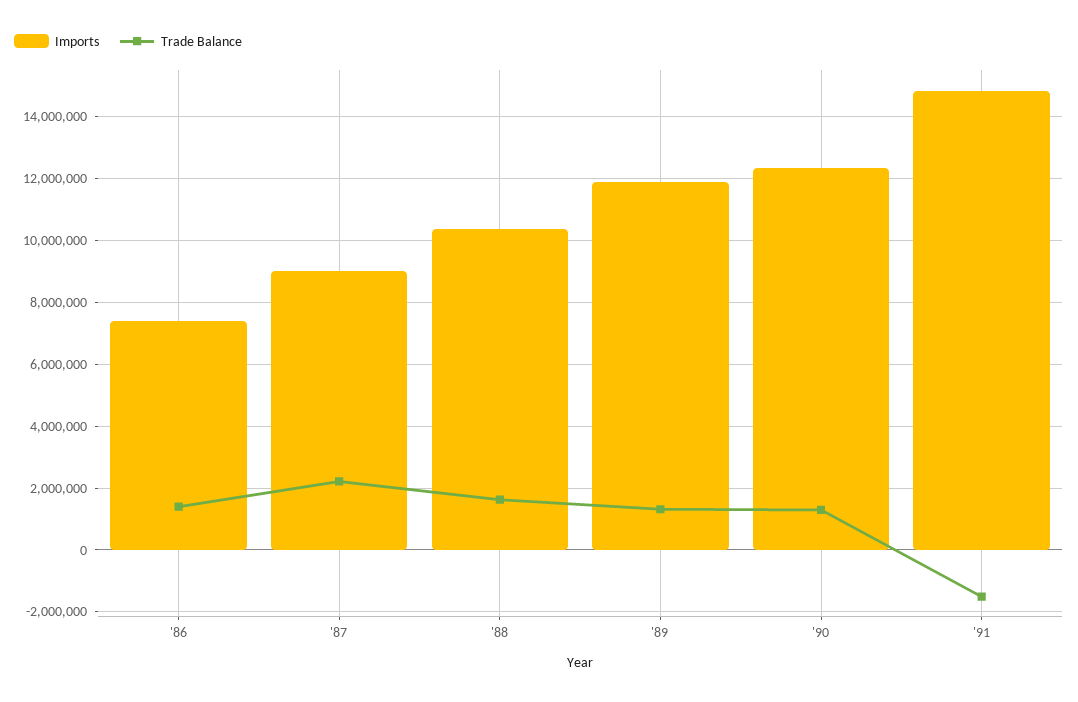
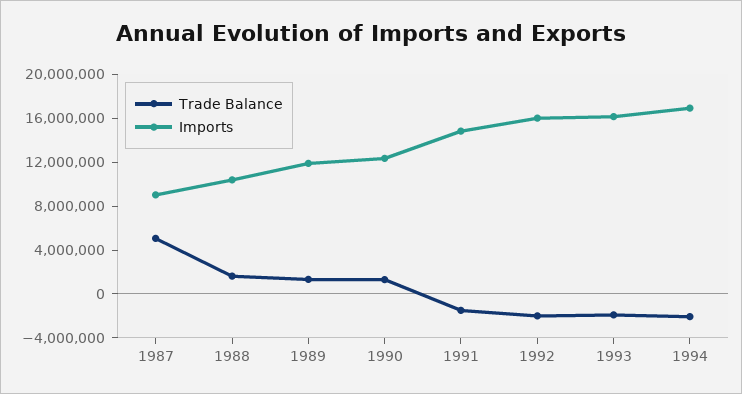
Imports, '86: 7400000 -> none
Trade Balance, '86: 1400000 -> none
Trade Balance, '87: 2200000 -> 5000000
Trade Balance, 1992: none -> -2000000
Imports, 1992: none -> 16000000
Trade Balance, 1993: none -> -2000000
Imports, 1993: none -> 16000000
Trade Balance, 1994: none -> -2000000
Imports, 1994: none -> 17000000

